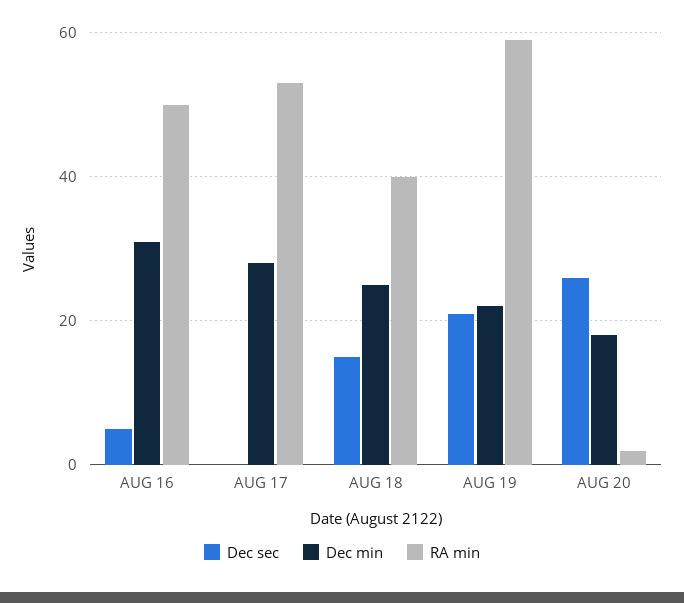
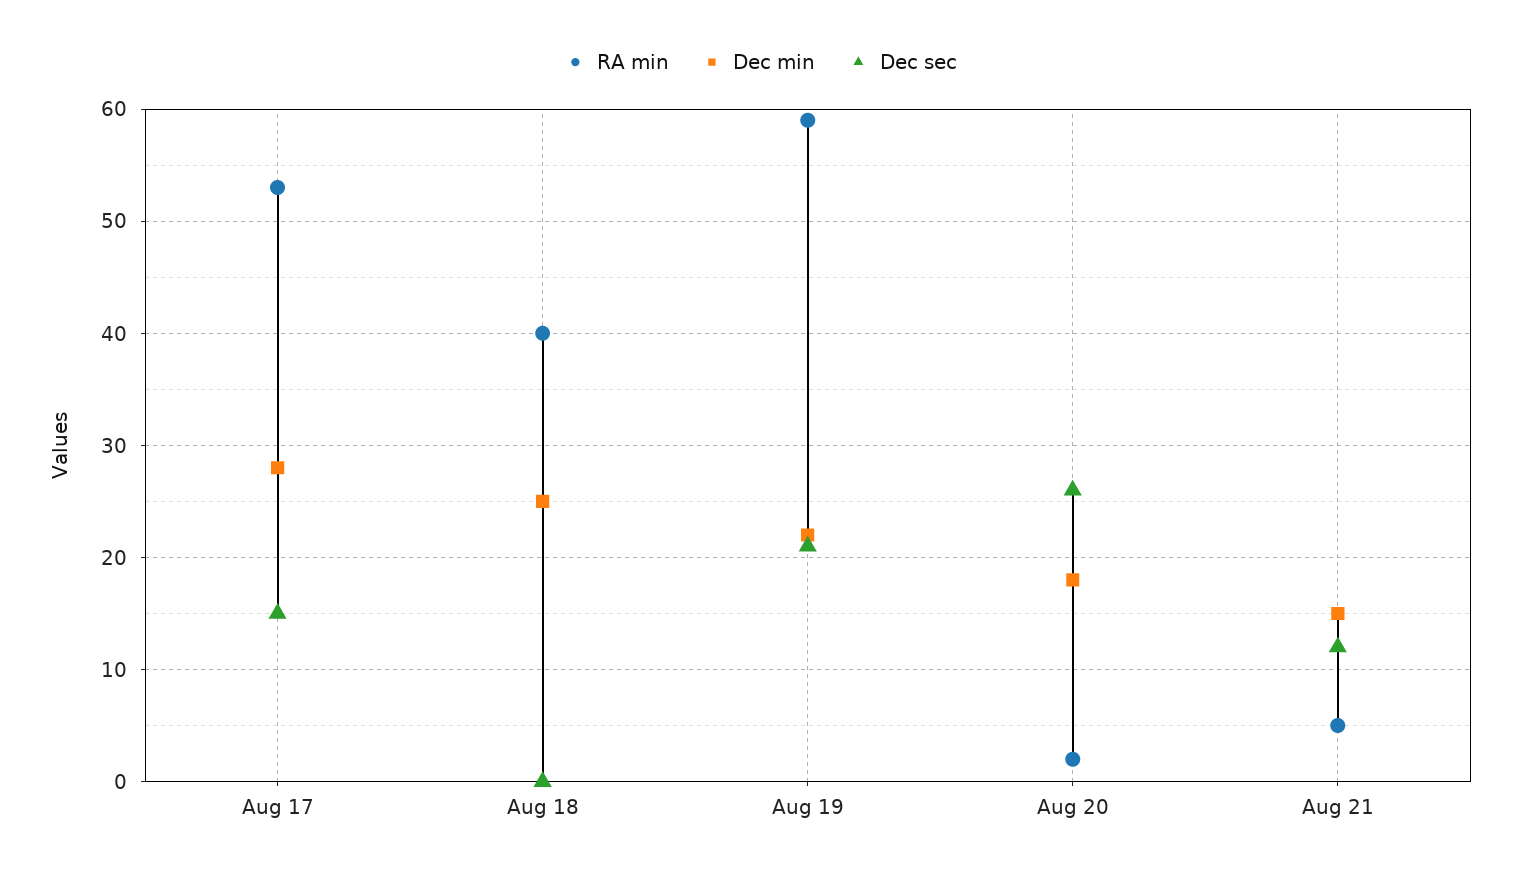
Dec sec, AUG 16: 5 -> none
Dec min, AUG 16: 30 -> none
RA min, AUG 16: 50 -> none
Dec sec, AUG 17: 0 -> 15
Dec sec, AUG 18: 15 -> 0
RA min, Aug 21: none -> 5
Dec min, Aug 21: none -> 15
Dec sec, Aug 21: none -> 12

